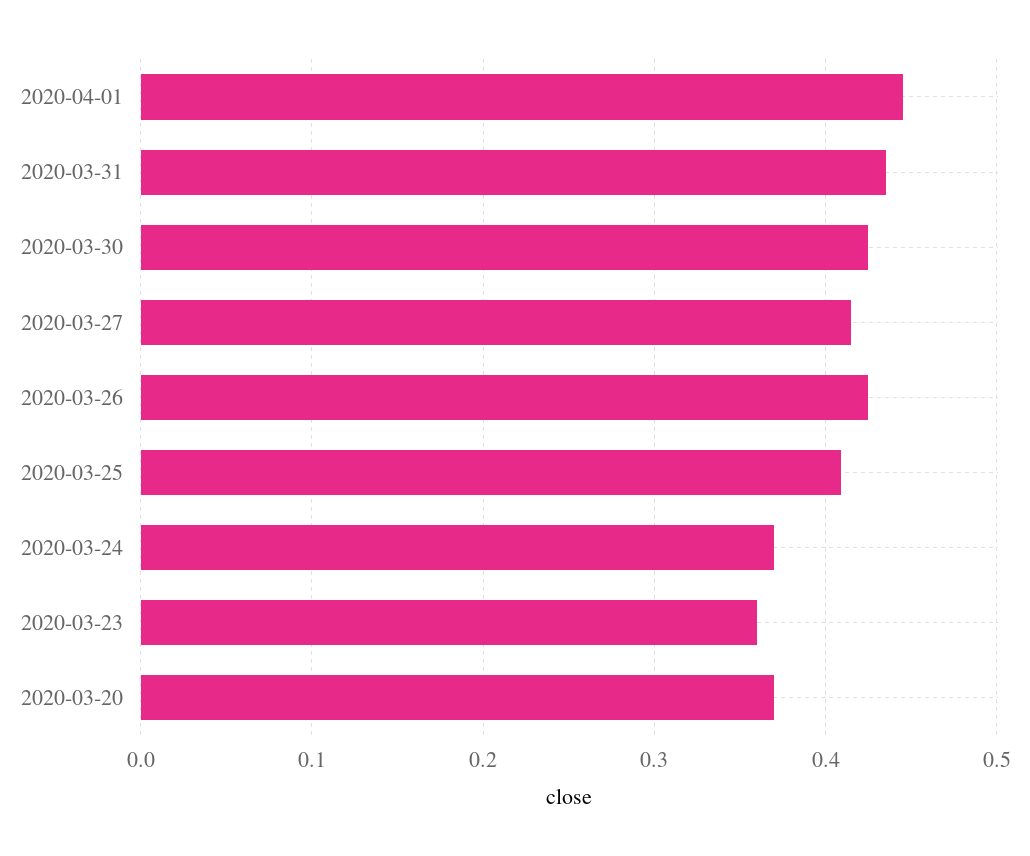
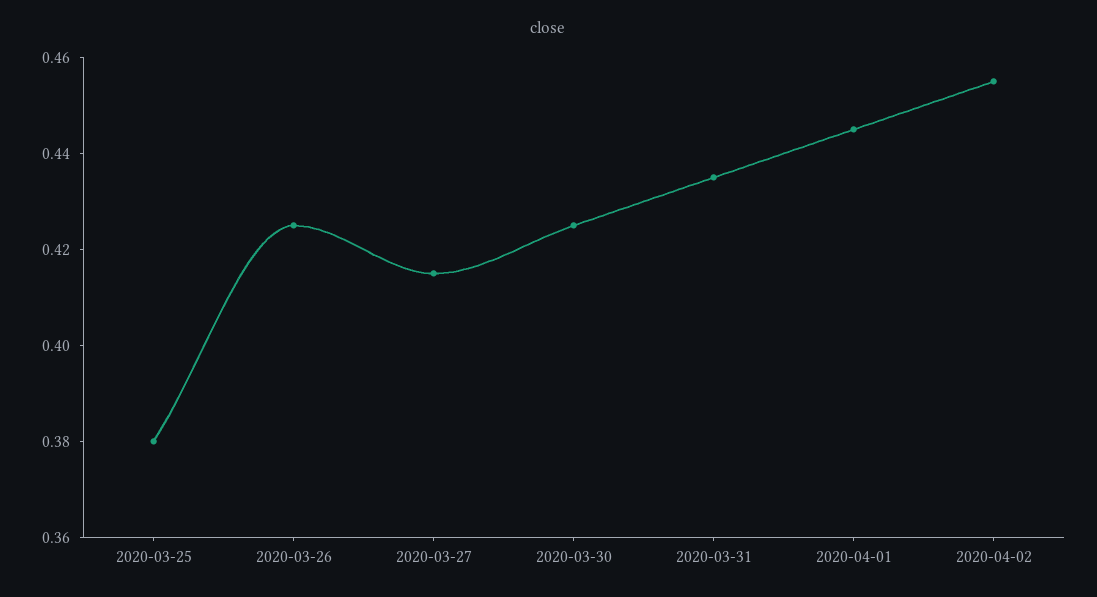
2020-03-25: 0.41 -> 0.38
2020-03-24: 0.37 -> none
2020-03-23: 0.36 -> none
2020-03-20: 0.37 -> none
2020-04-02: none -> 0.455

